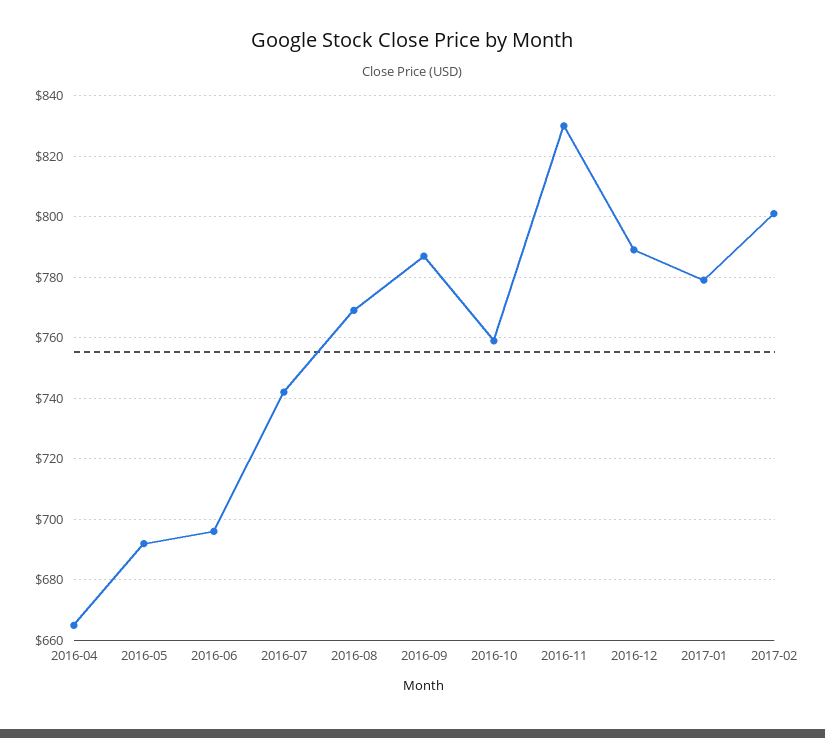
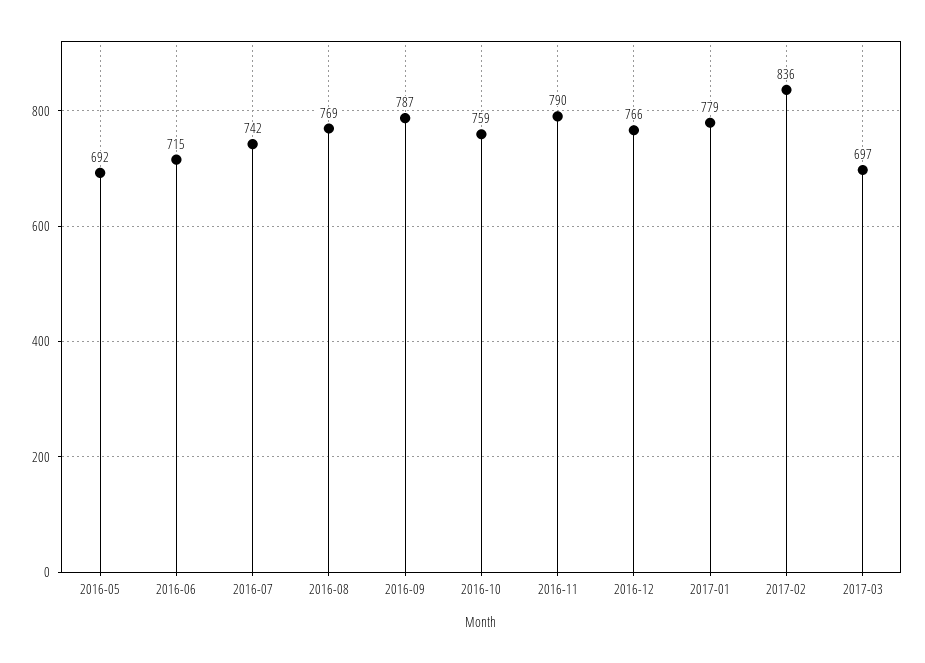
2016-04: 665 -> none
2016-06: 695 -> 715
2016-11: 830 -> 790
2016-12: 790 -> 766
2017-02: 800 -> 836
2017-03: none -> 697

